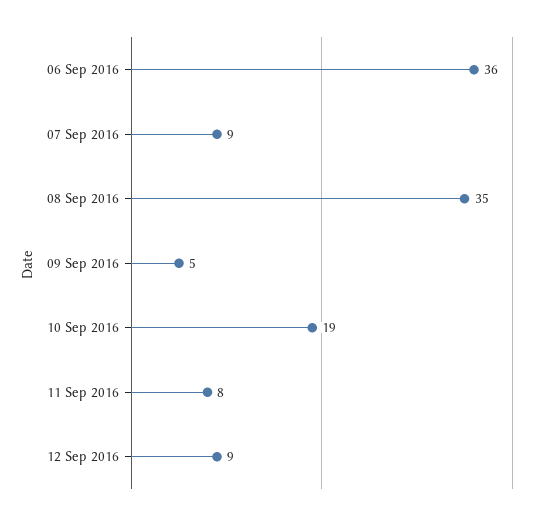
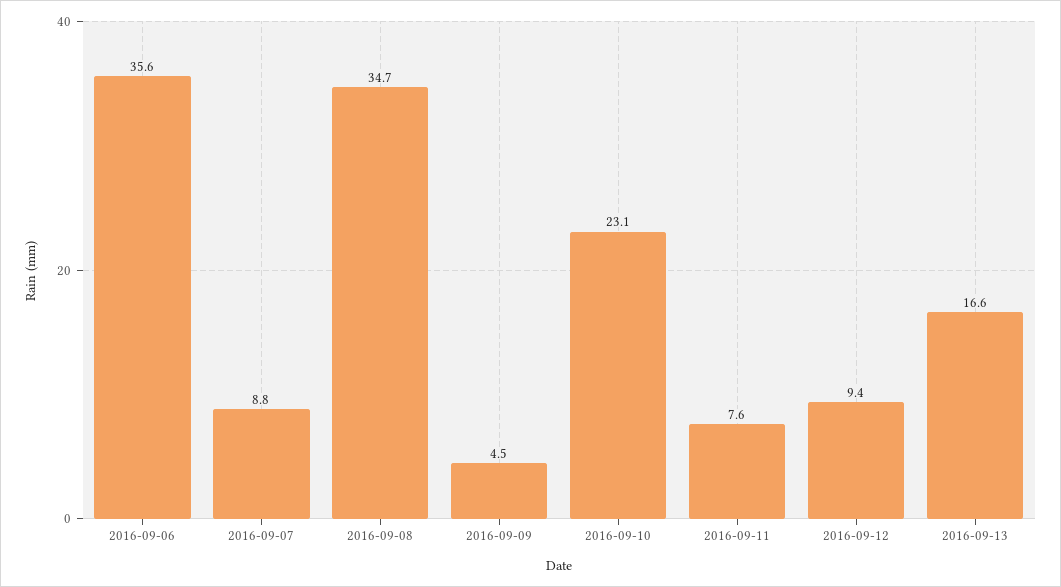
10 Sep 2016: 19 -> 23.1
2016-09-13: none -> 16.6

